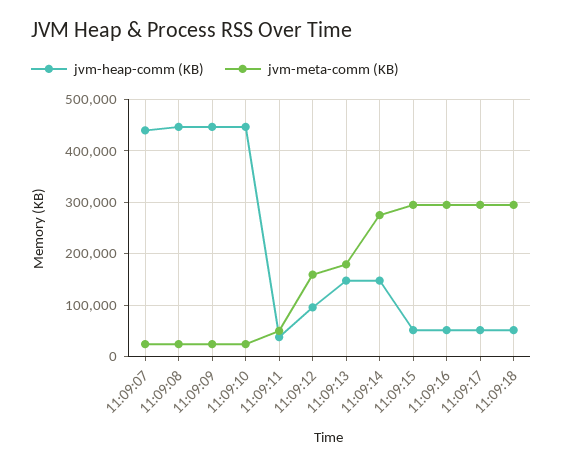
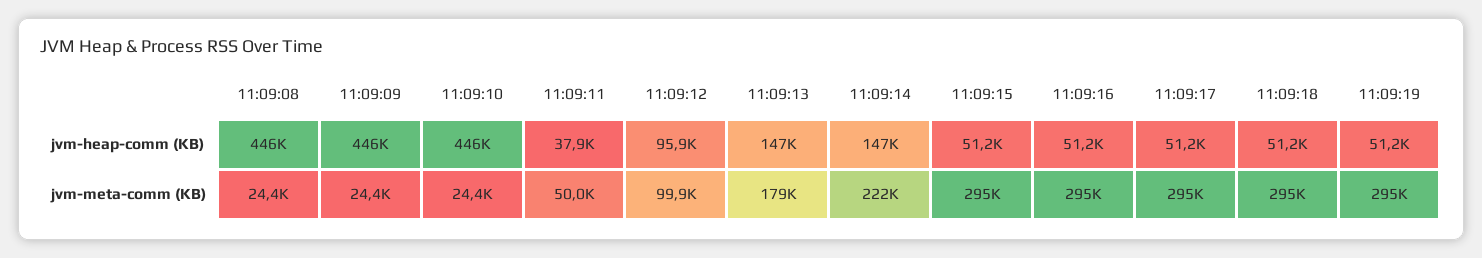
jvm-heap-comm (KB), 11:09:07: 440000 -> none
jvm-meta-comm (KB), 11:09:07: 20000 -> none
jvm-meta-comm (KB), 11:09:12: 160000 -> 99900
jvm-meta-comm (KB), 11:09:14: 280000 -> 222000
jvm-heap-comm (KB), 11:09:19: none -> 51200
jvm-meta-comm (KB), 11:09:19: none -> 295000

